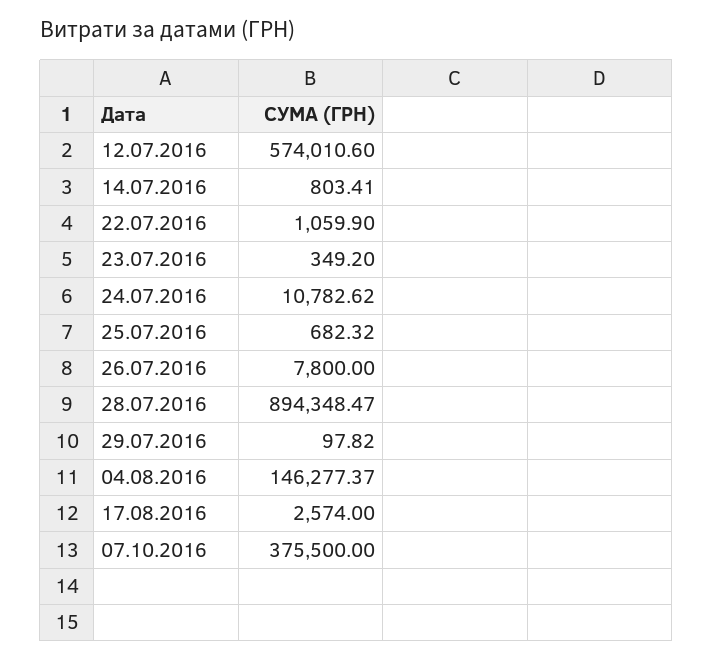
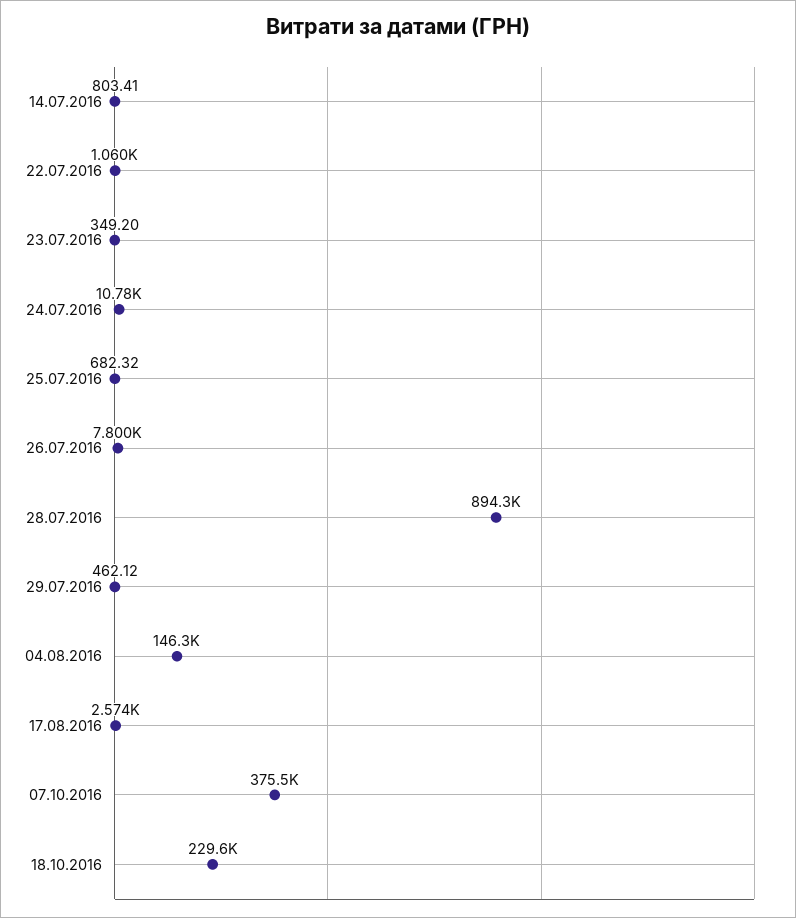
12.07.2016: 574010.6 -> none
29.07.2016: 97.82 -> 462.12
18.10.2016: none -> 229600

